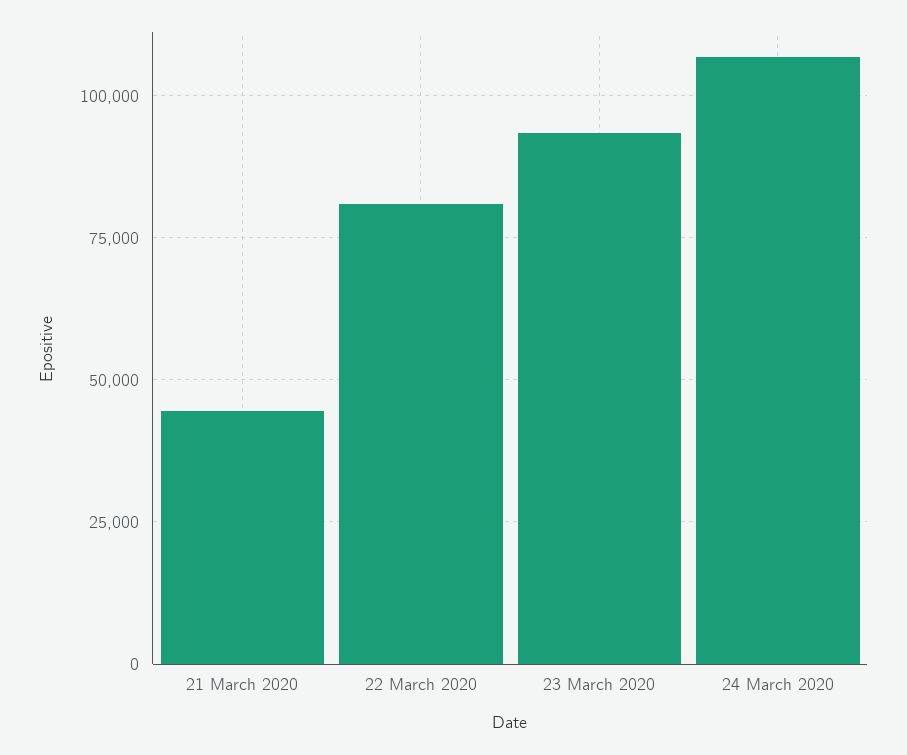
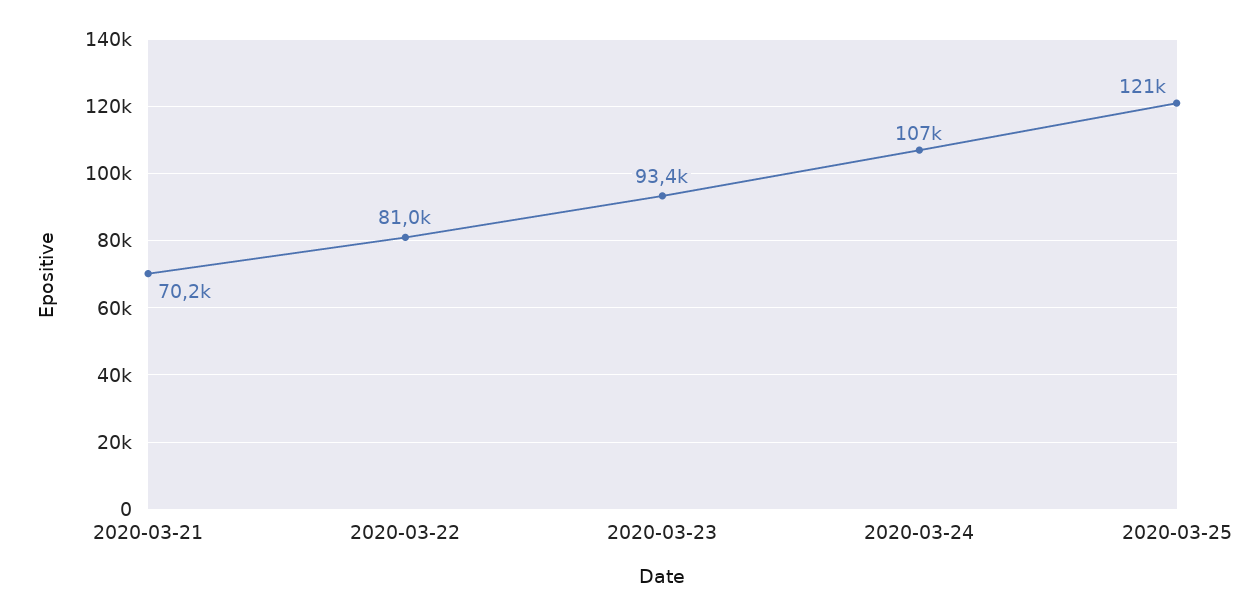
21 March 2020: 45000 -> 70200
2020-03-25: none -> 121000

